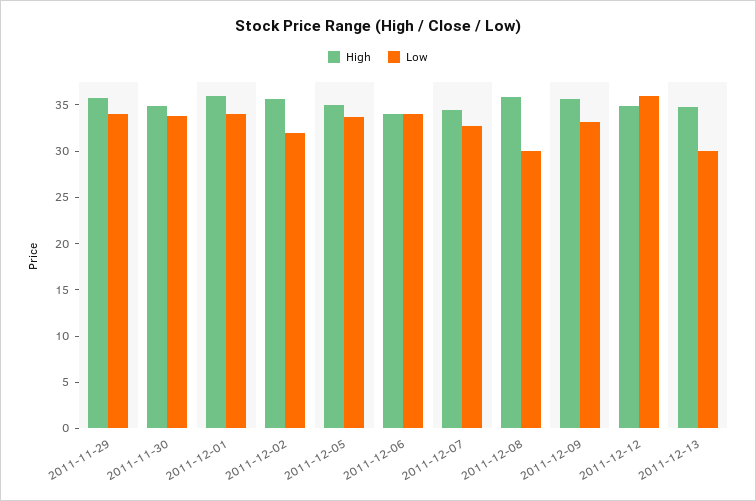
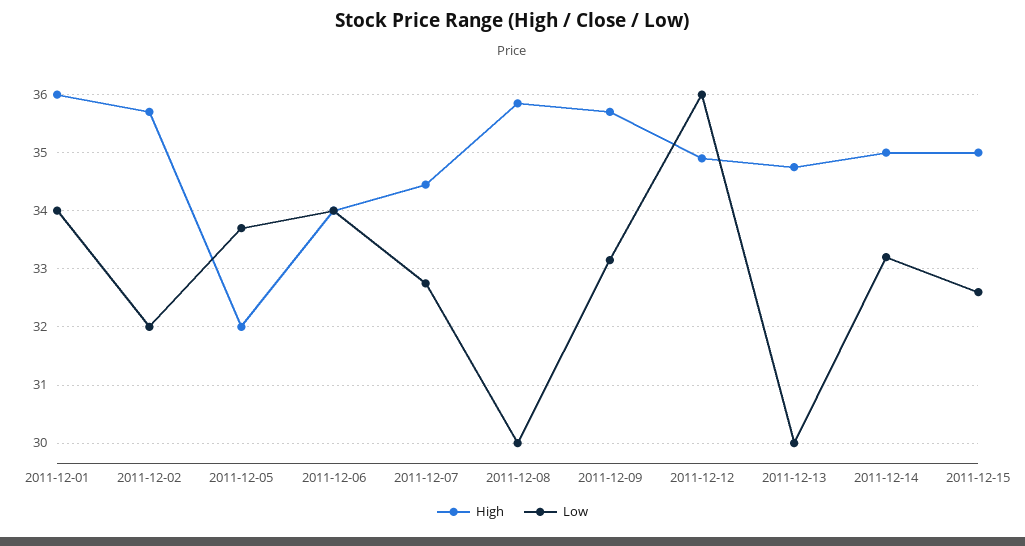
High, 2011-11-29: 36 -> none
Low, 2011-11-29: 34 -> none
High, 2011-11-30: 35 -> none
Low, 2011-11-30: 34 -> none
High, 2011-12-05: 35 -> 32
High, 2011-12-14: none -> 35
Low, 2011-12-14: none -> 33.2
High, 2011-12-15: none -> 35
Low, 2011-12-15: none -> 32.6

